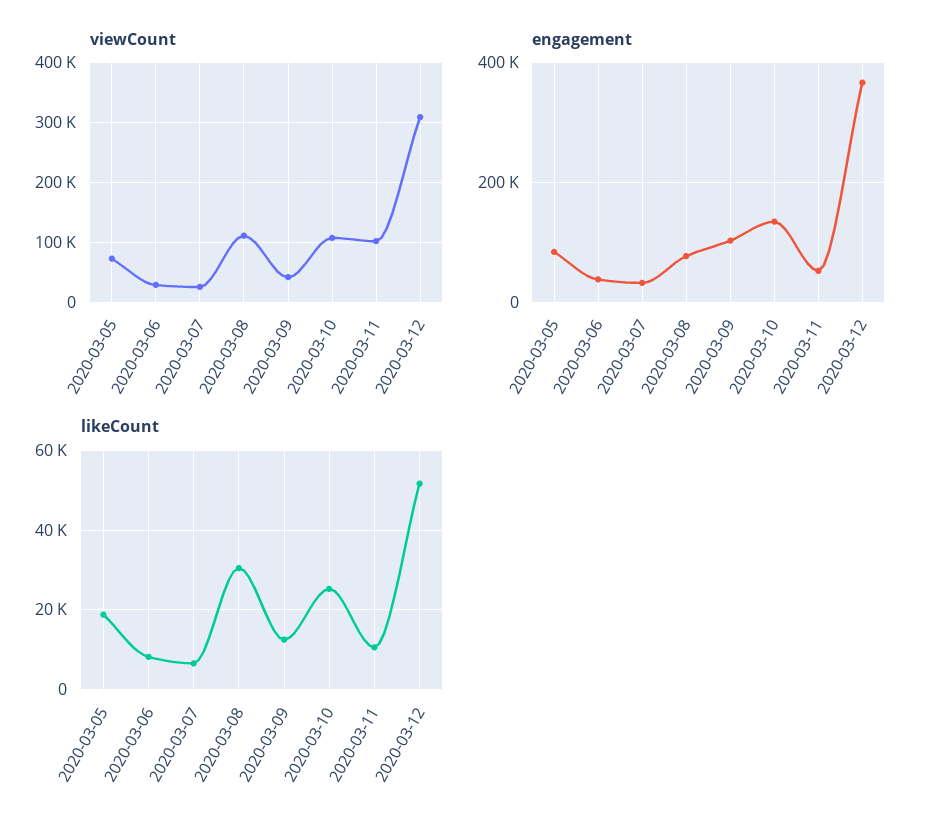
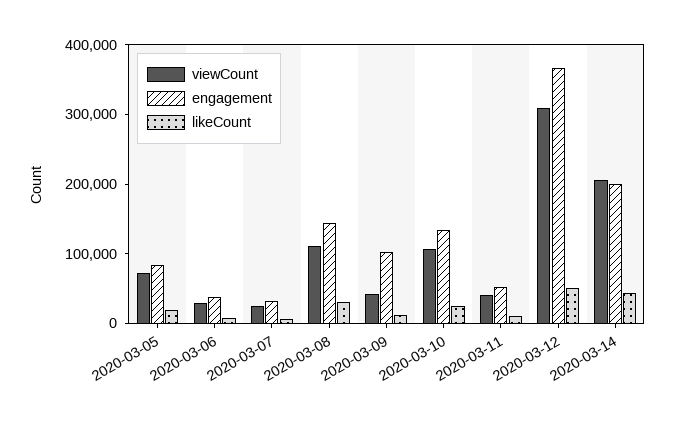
viewCount, 2020-03-11: 100000 -> 40000
engagement, 2020-03-08: 80000 -> 140000
viewCount, 2020-03-14: none -> 200000
engagement, 2020-03-14: none -> 200000
likeCount, 2020-03-14: none -> 40000

